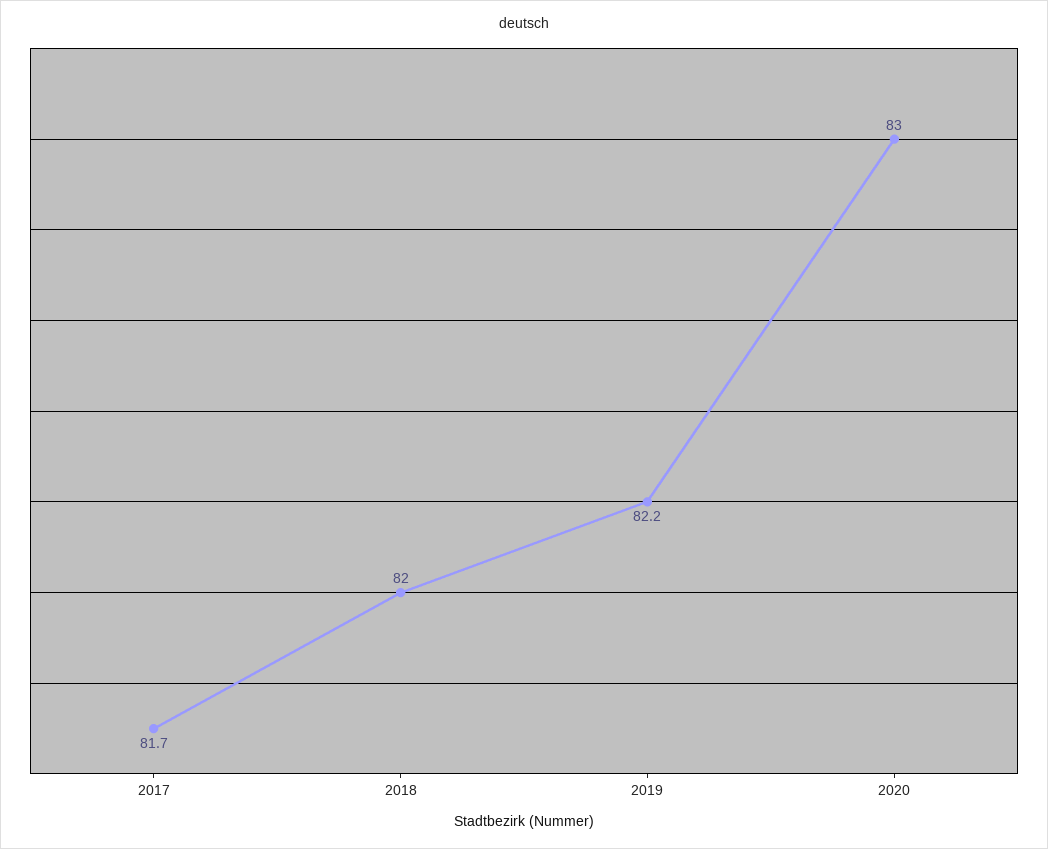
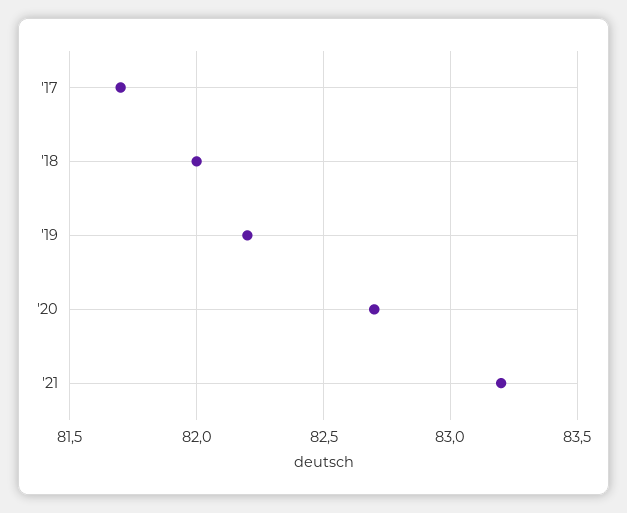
2020: 83 -> 82.7
'21: none -> 83.2

